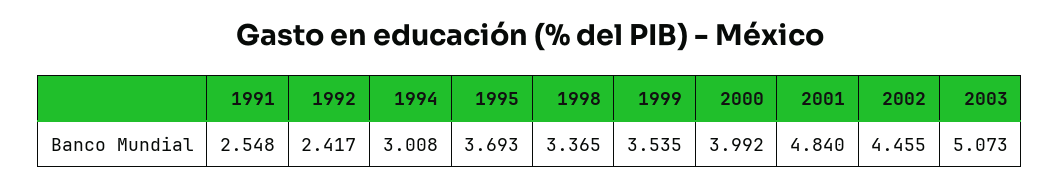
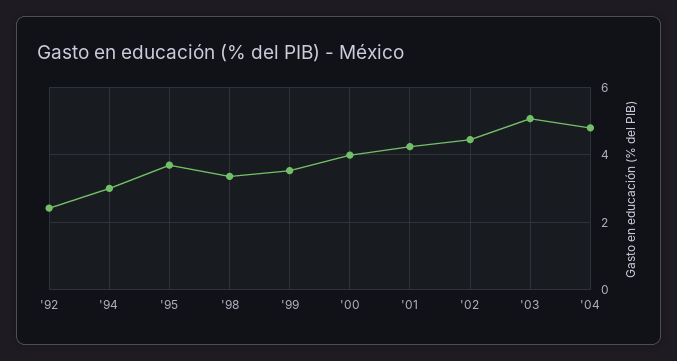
1991: 2.548 -> none
2001: 4.84 -> 4.2
'04: none -> 4.8

